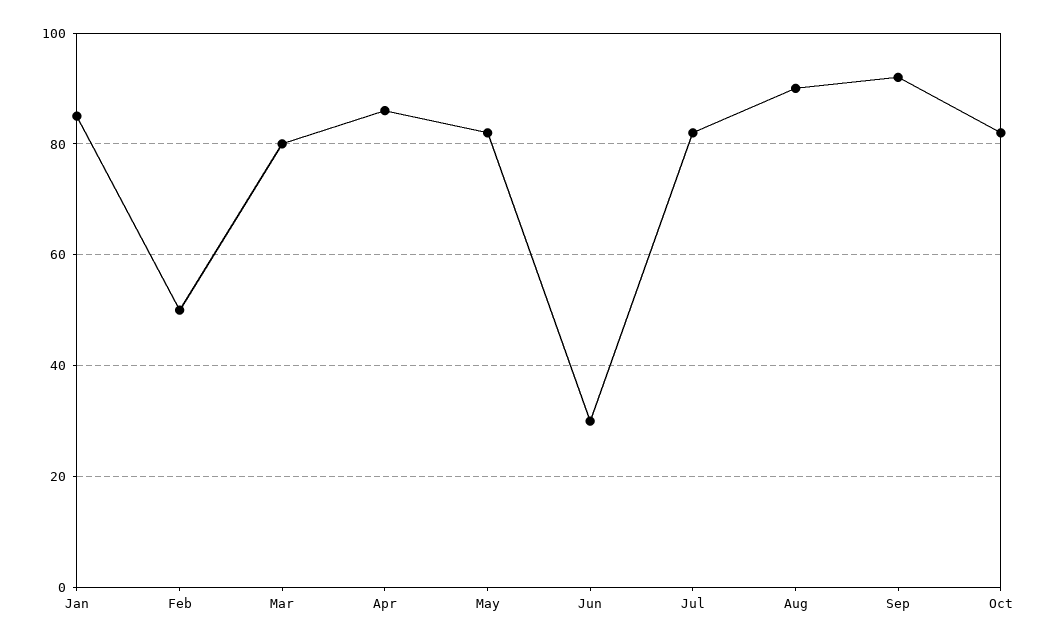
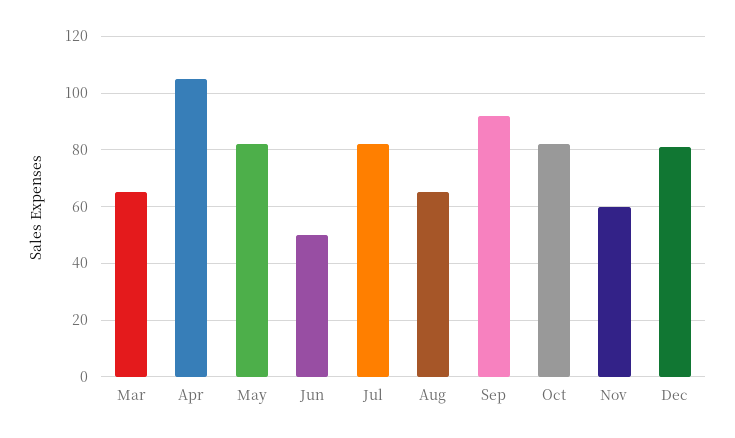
Jan: 85 -> none
Feb: 50 -> none
Mar: 80 -> 65
Apr: 85 -> 105
Jun: 30 -> 50
Aug: 90 -> 65
Nov: none -> 60
Dec: none -> 80

